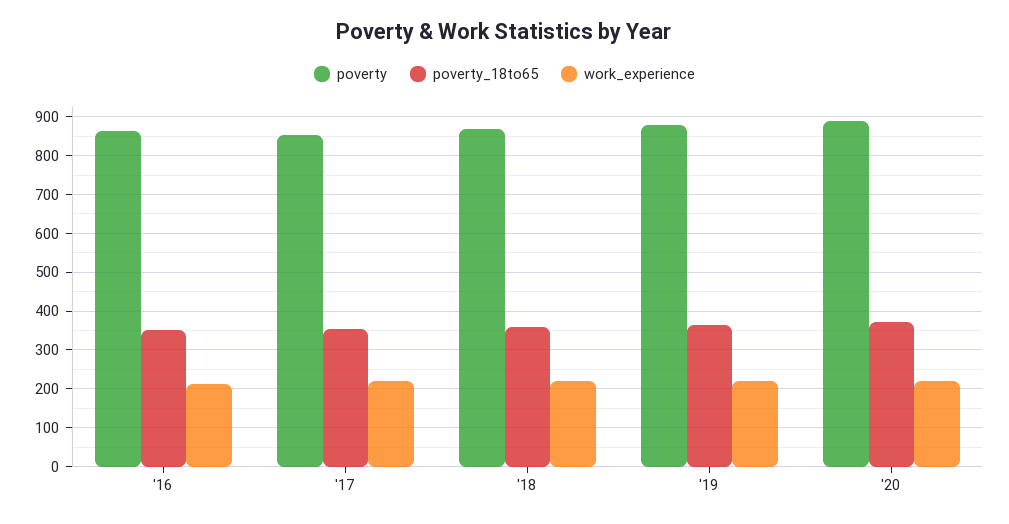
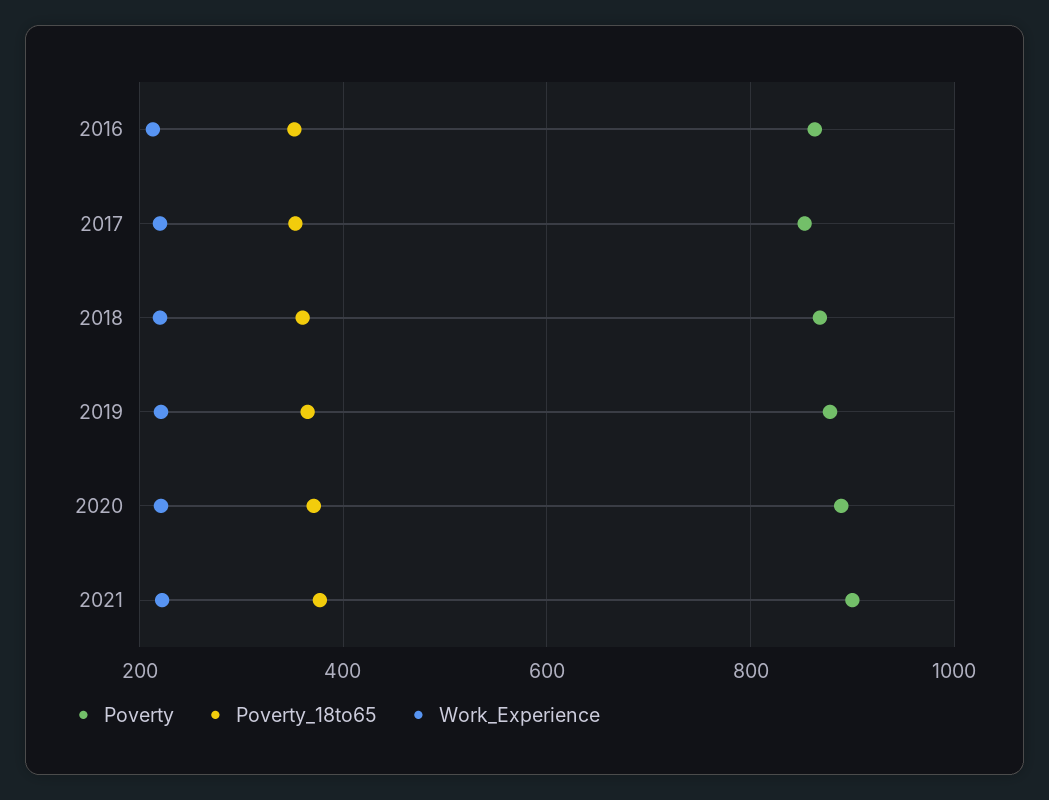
poverty, 2021: none -> 900
poverty_18to65, 2021: none -> 380
work_experience, 2021: none -> 220

